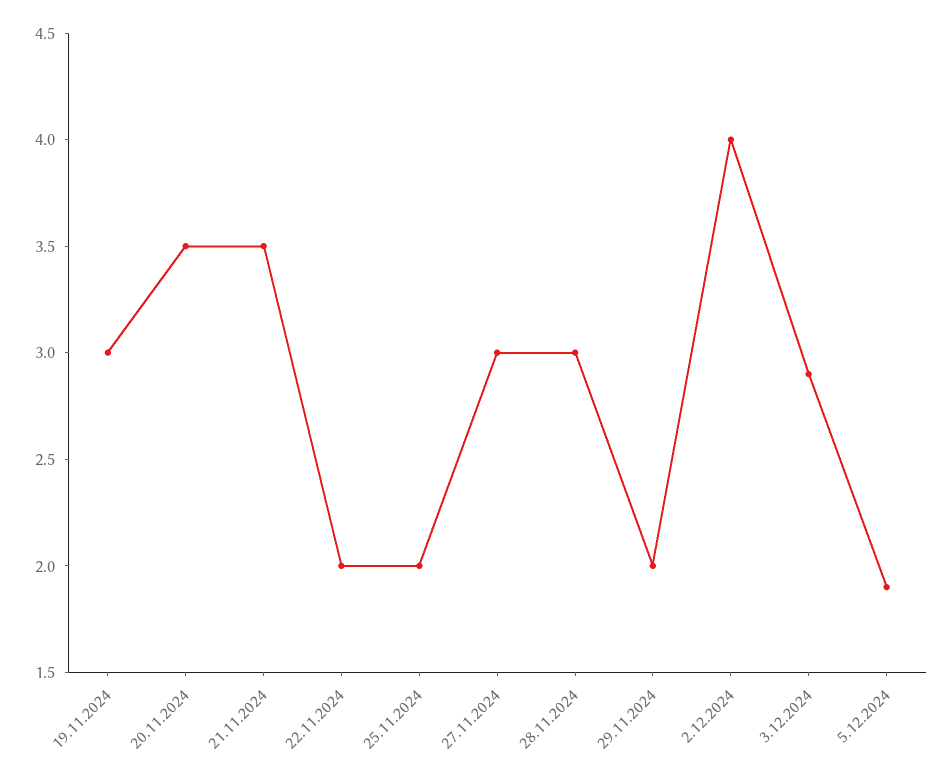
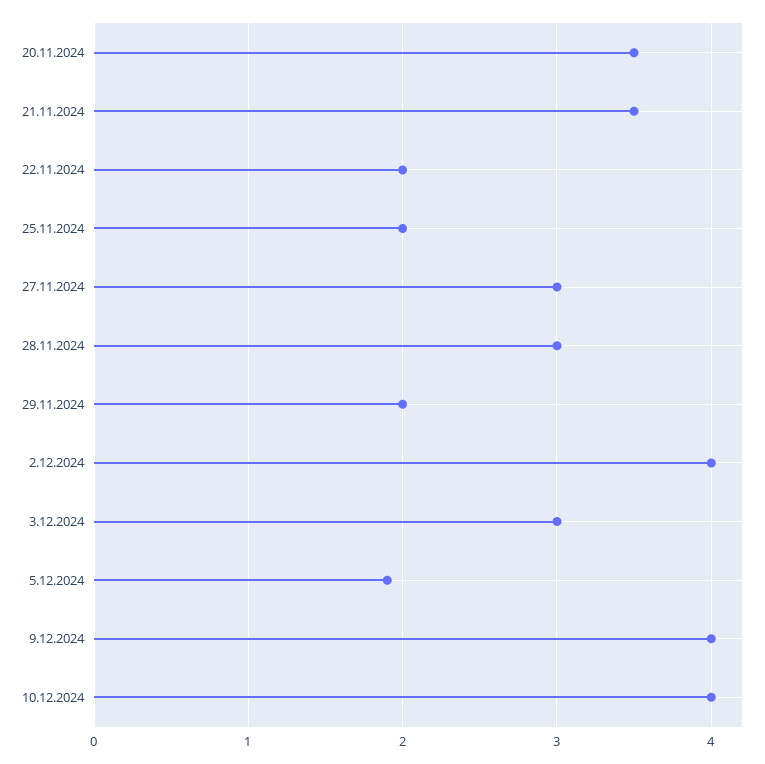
19.11.2024: 3 -> none
3.12.2024: 2.9 -> 3
9.12.2024: none -> 4
10.12.2024: none -> 4

